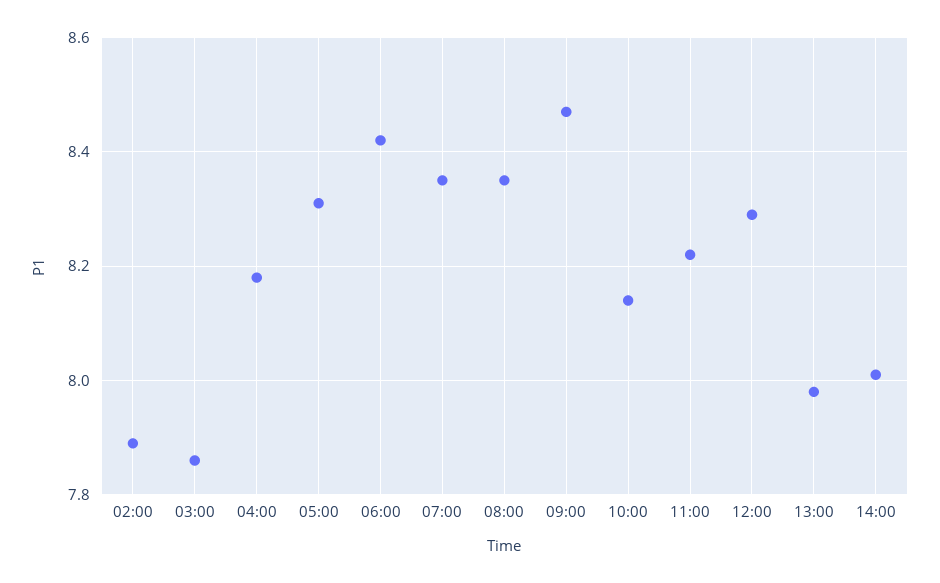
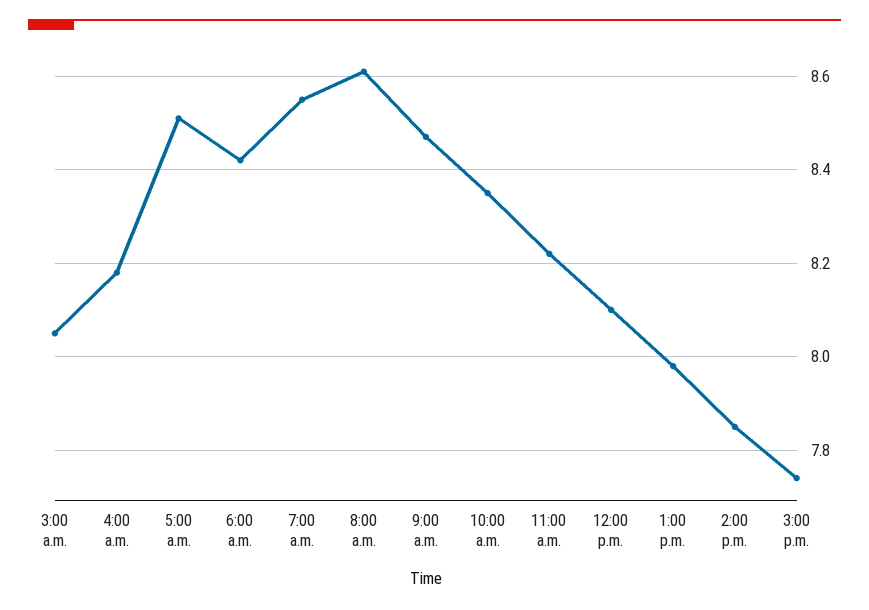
02:00: 7.9 -> none
03:00: 7.85 -> 8.05
05:00: 8.3 -> 8.5
07:00: 8.35 -> 8.55
08:00: 8.35 -> 8.6
10:00: 8.15 -> 8.35
12:00: 8.3 -> 8.1
14:00: 8 -> 7.85
3:00 p.m.: none -> 7.75

